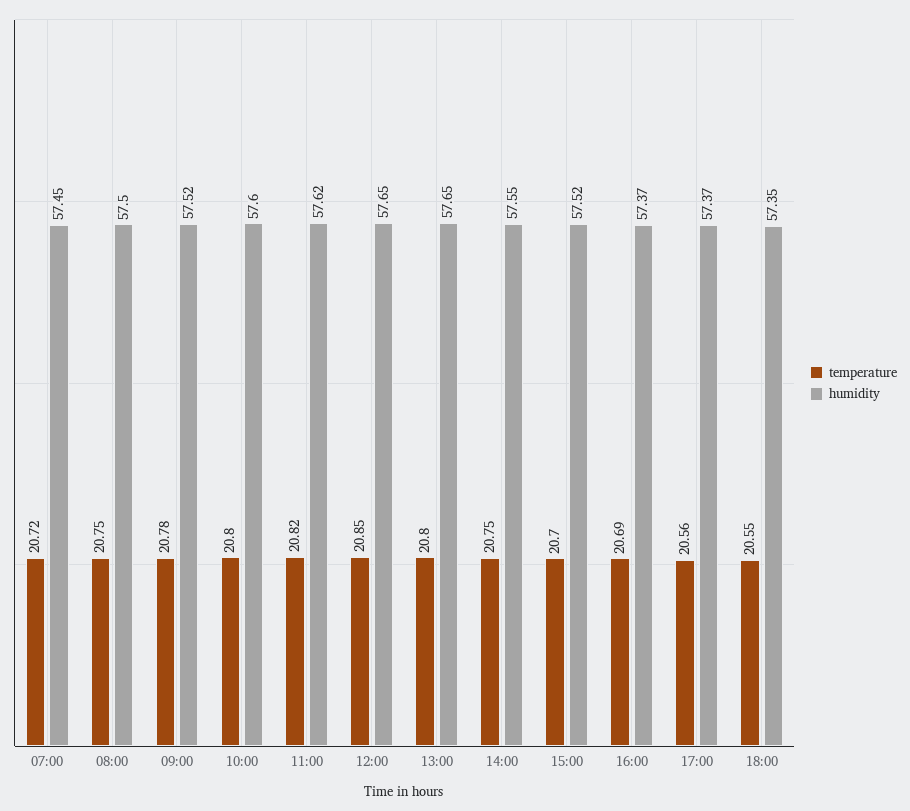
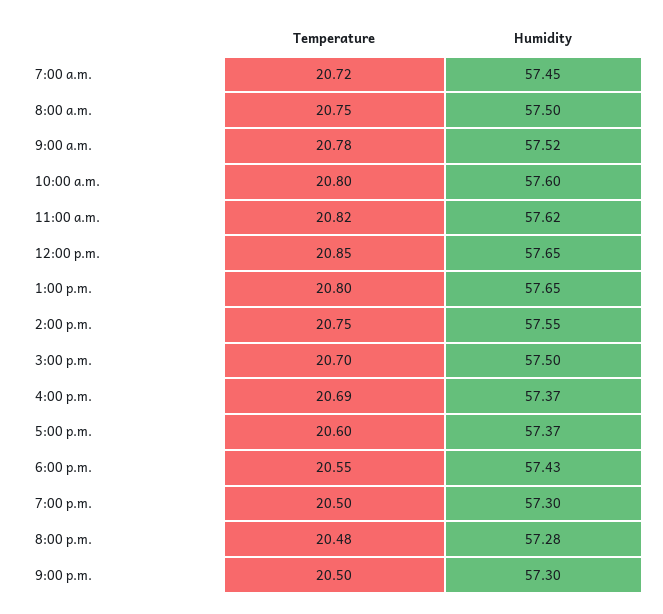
humidity, 15:00: 57.52 -> 57.5
temperature, 17:00: 20.56 -> 20.6
humidity, 18:00: 57.35 -> 57.43
temperature, 7:00 p.m.: none -> 20.5
humidity, 7:00 p.m.: none -> 57.3
temperature, 8:00 p.m.: none -> 20.48
humidity, 8:00 p.m.: none -> 57.28
temperature, 9:00 p.m.: none -> 20.5
humidity, 9:00 p.m.: none -> 57.3

